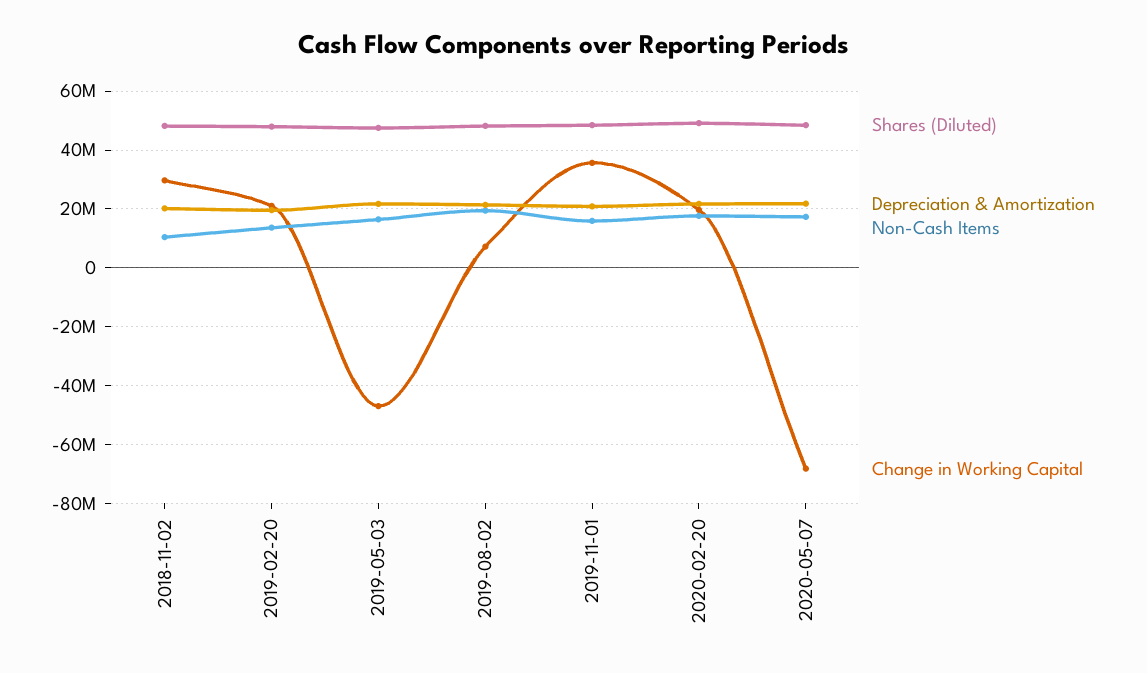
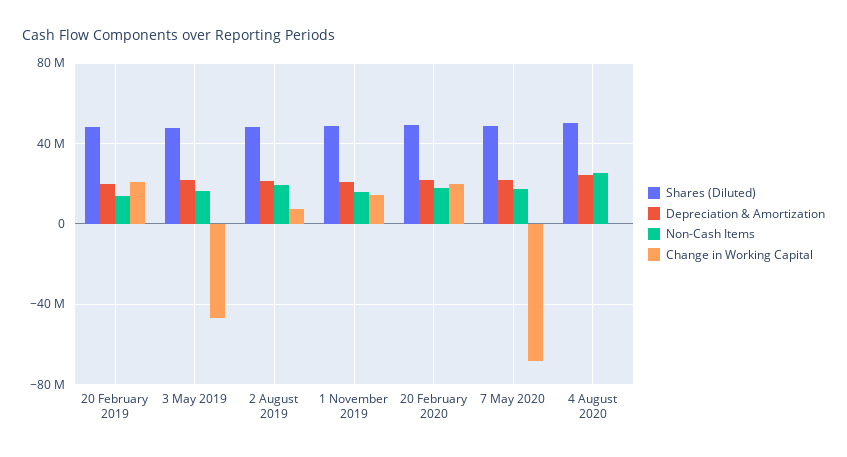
Shares (Diluted), 2018-11-02: 47500000 -> none
Depreciation & Amortization, 2018-11-02: 20000000 -> none
Non-Cash Items, 2018-11-02: 10000000 -> none
Change in Working Capital, 2018-11-02: 30000000 -> none
Change in Working Capital, 2019-11-01: 35000000 -> 15000000
Shares (Diluted), 4 August 2020: none -> 50000000
Depreciation & Amortization, 4 August 2020: none -> 25000000
Non-Cash Items, 4 August 2020: none -> 25000000
Change in Working Capital, 4 August 2020: none -> 0

